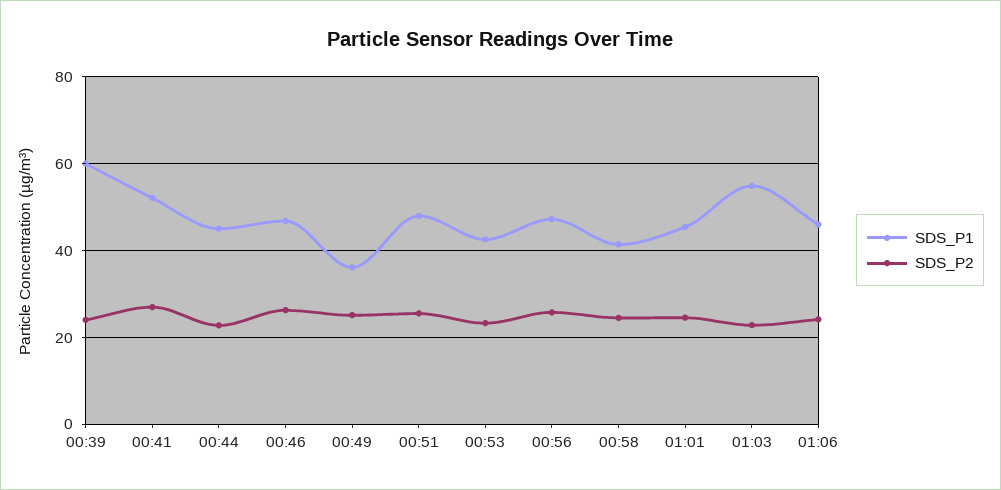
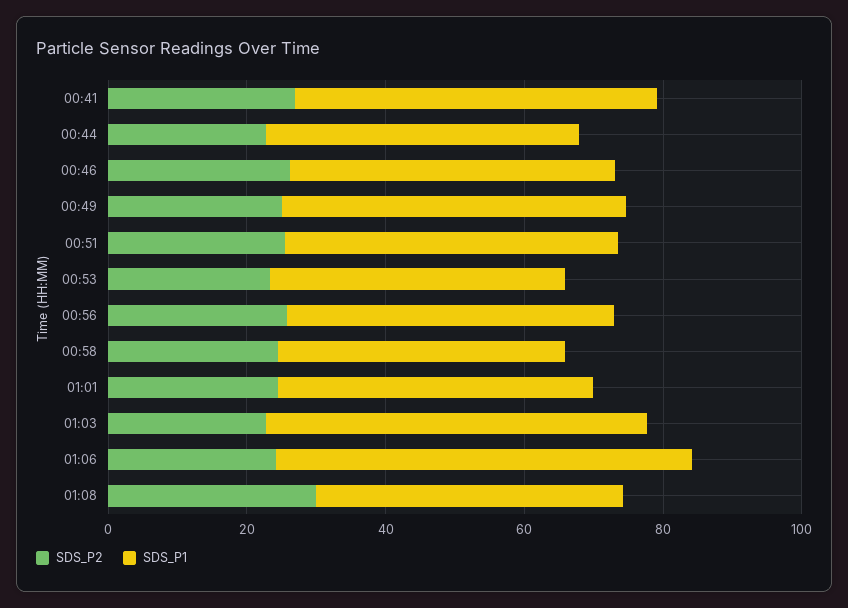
SDS_P1, 00:39: 60 -> none
SDS_P2, 00:39: 24 -> none
SDS_P1, 00:49: 36 -> 50
SDS_P1, 01:06: 46 -> 60
SDS_P2, 01:08: none -> 30
SDS_P1, 01:08: none -> 45

